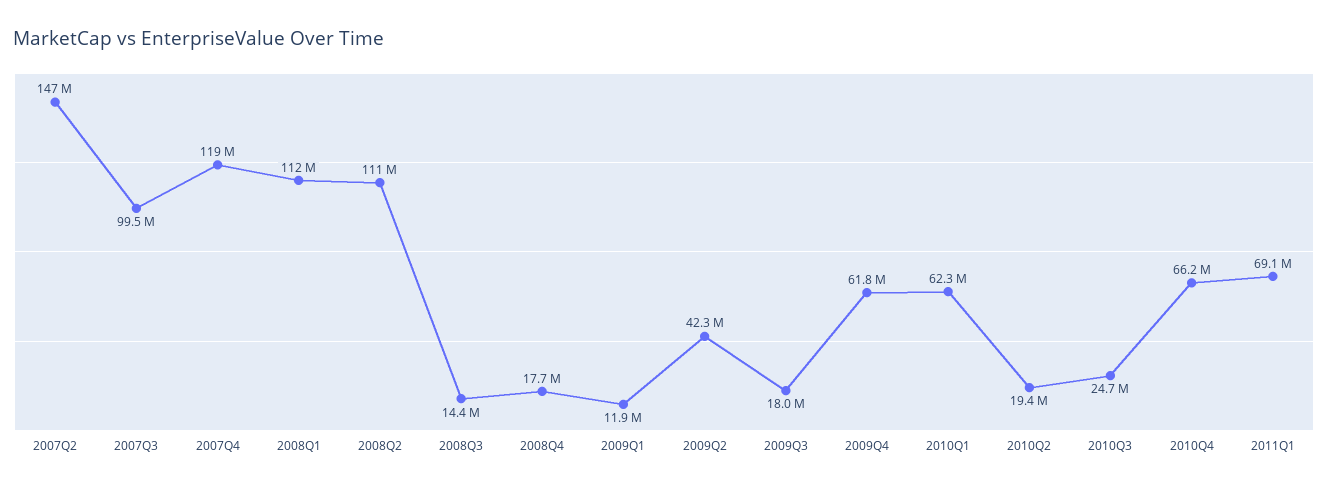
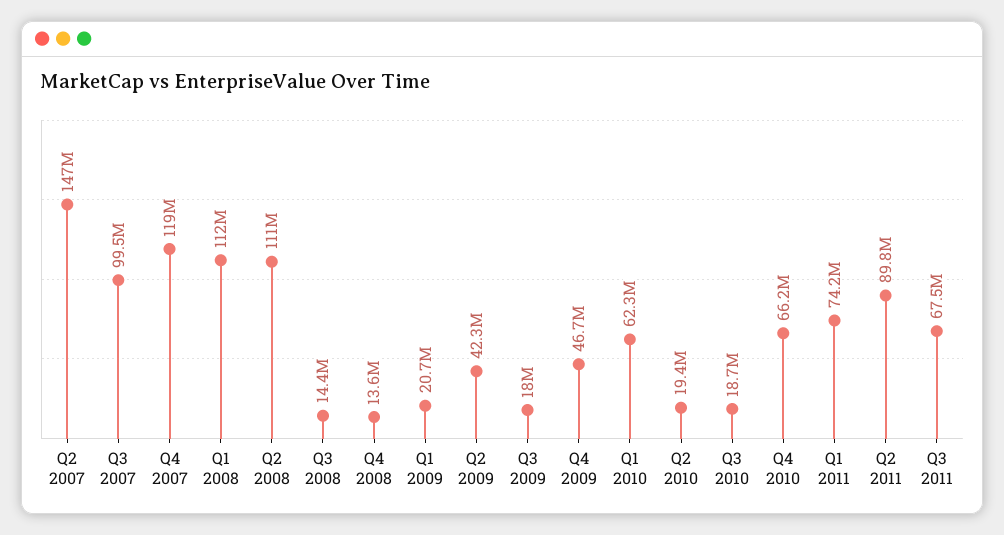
2008Q4: 17700000 -> 13600000
2009Q1: 11900000 -> 20700000
2009Q4: 61800000 -> 46700000
2010Q3: 24700000 -> 18700000
2011Q1: 69100000 -> 74200000
Q2 2011: none -> 89800000
Q3 2011: none -> 67500000

